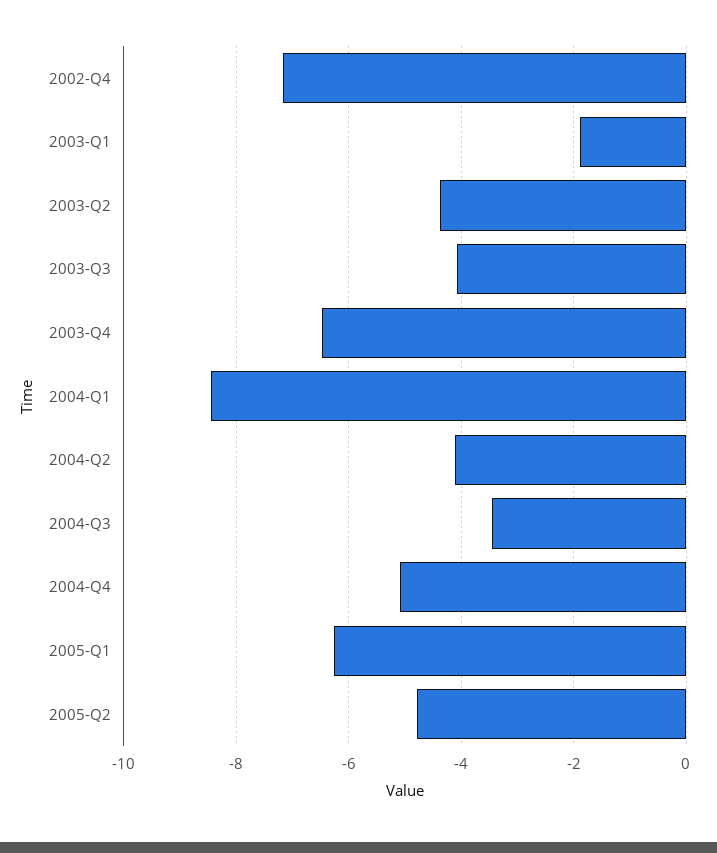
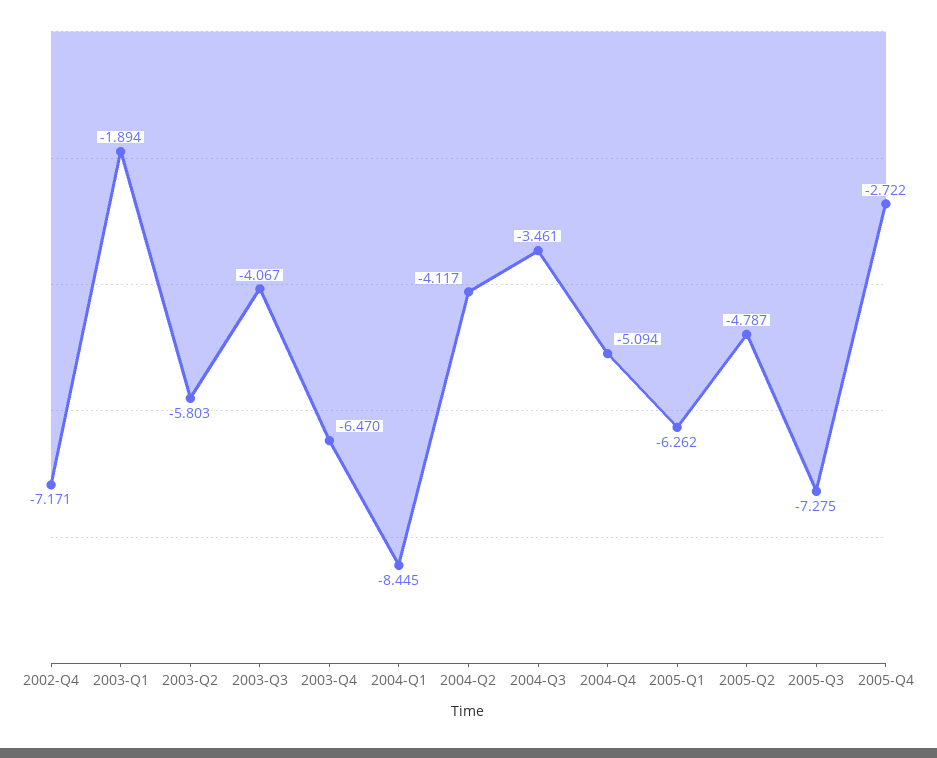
2003-Q2: -4.4 -> -5.803
2005-Q3: none -> -7.275
2005-Q4: none -> -2.722

